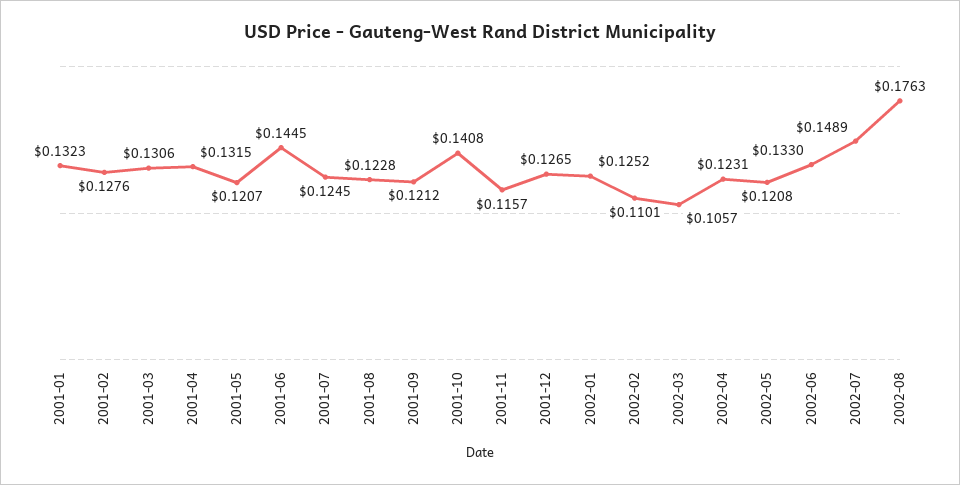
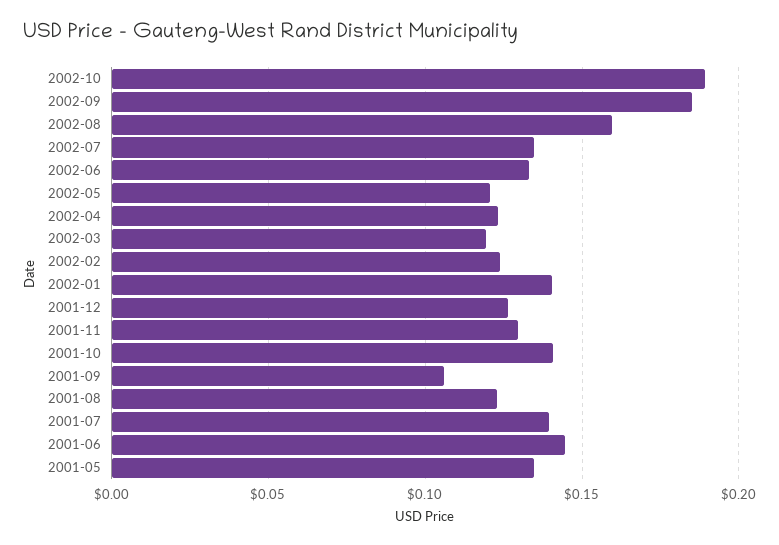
2001-01: 0.1323 -> none
2001-02: 0.1276 -> none
2001-03: 0.1306 -> none
2001-04: 0.1315 -> none
2001-05: 0.1207 -> 0.135
2001-07: 0.1245 -> 0.14
2001-09: 0.1212 -> 0.105
2001-11: 0.1157 -> 0.13
2002-01: 0.1252 -> 0.14
2002-02: 0.1101 -> 0.125
2002-03: 0.1057 -> 0.12
2002-07: 0.1489 -> 0.135
2002-08: 0.1763 -> 0.16
2002-10: none -> 0.19
2002-09: none -> 0.185

